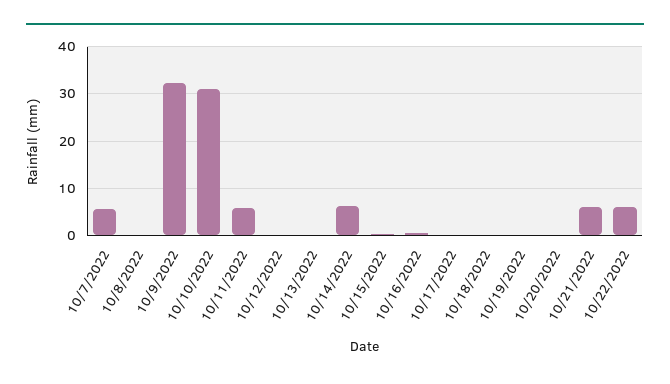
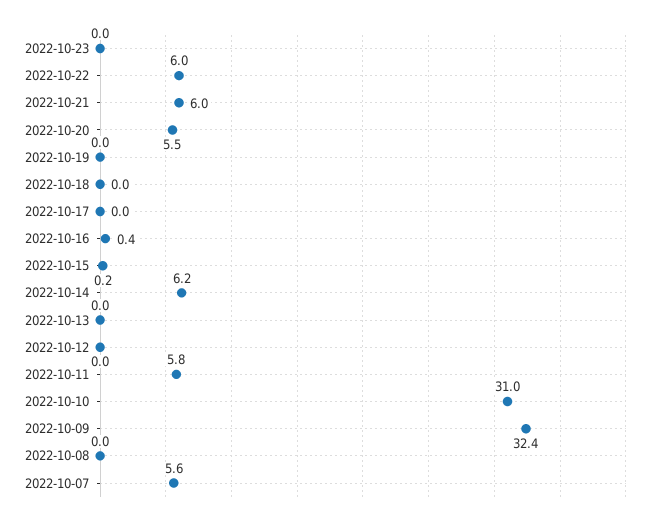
10/20/2022: 0 -> 5.5
2022-10-23: none -> 0

